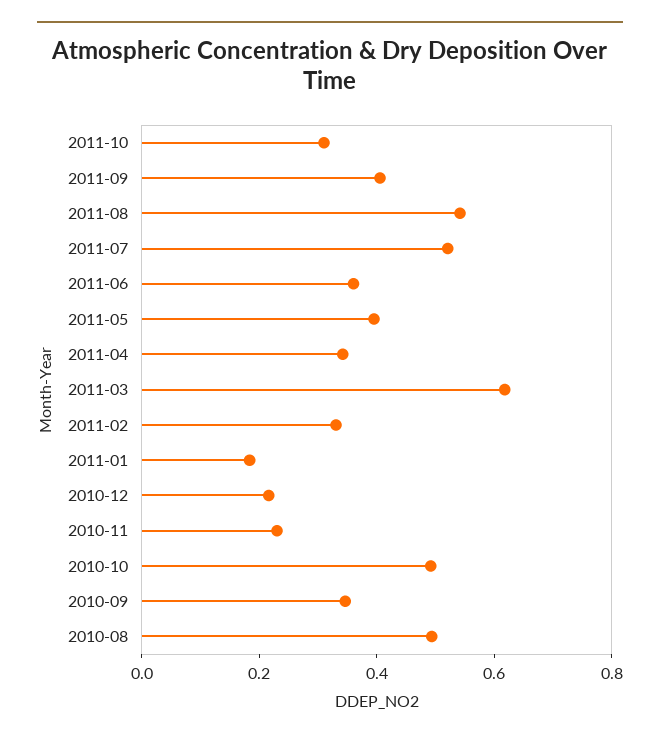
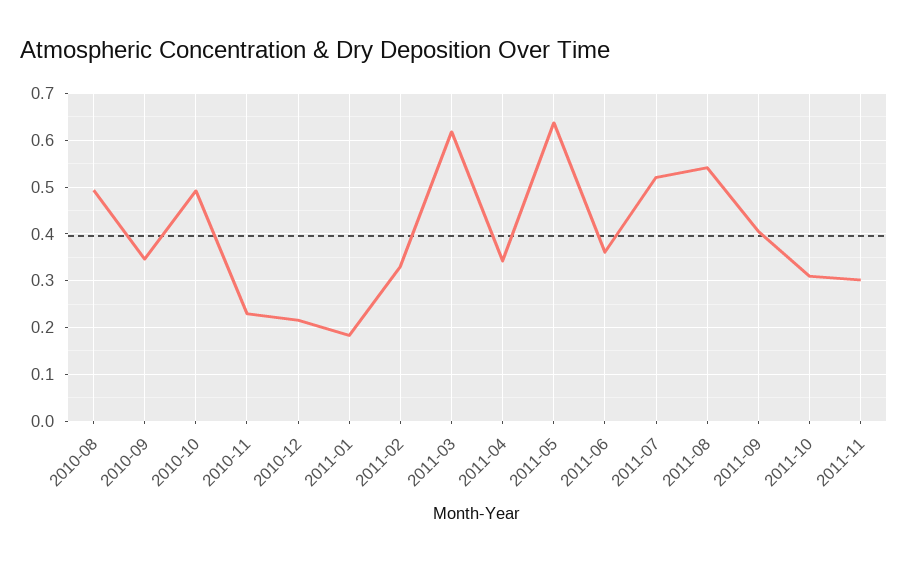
2011-05: 0.4 -> 0.64
2011-11: none -> 0.3

